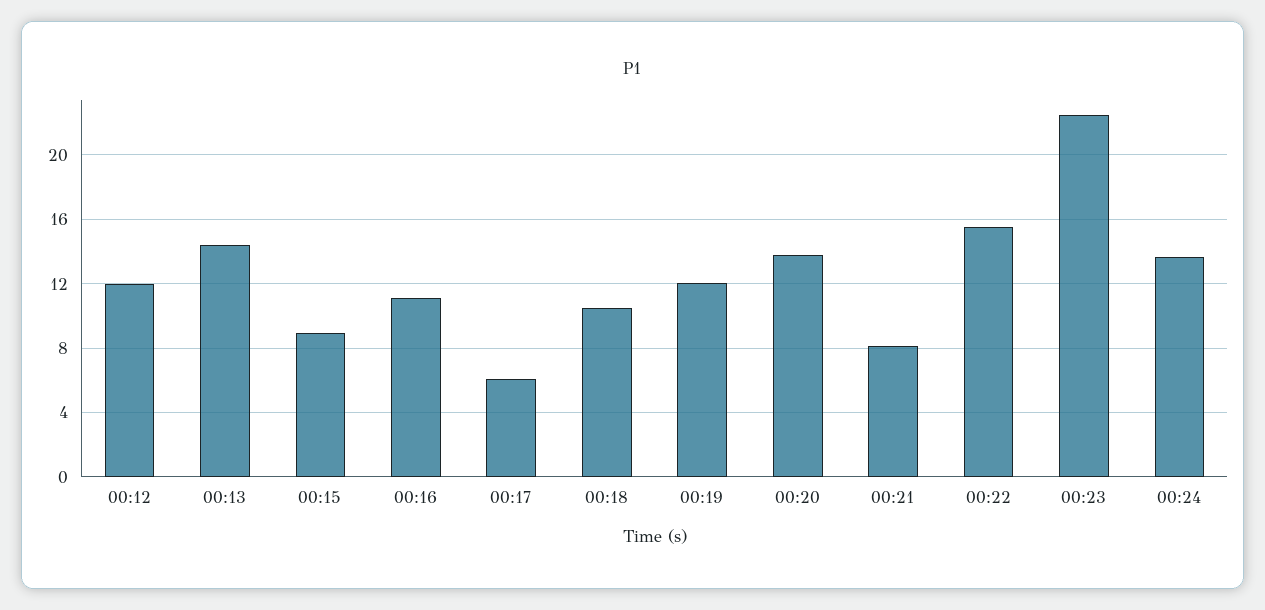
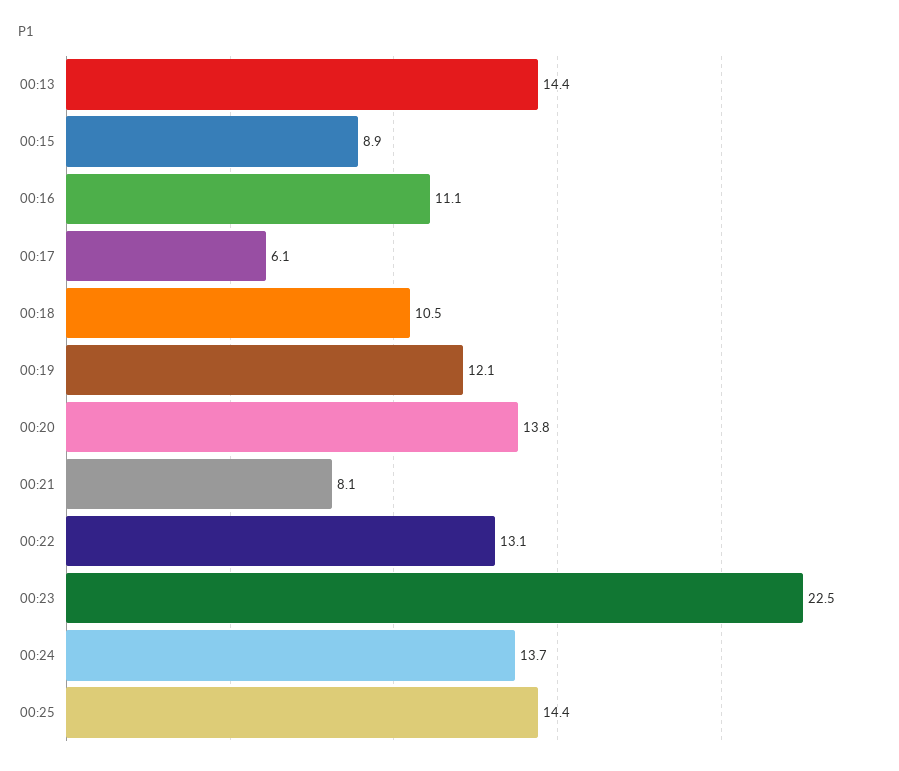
00:12: 12 -> none
00:22: 15.5 -> 13.1
00:25: none -> 14.4

